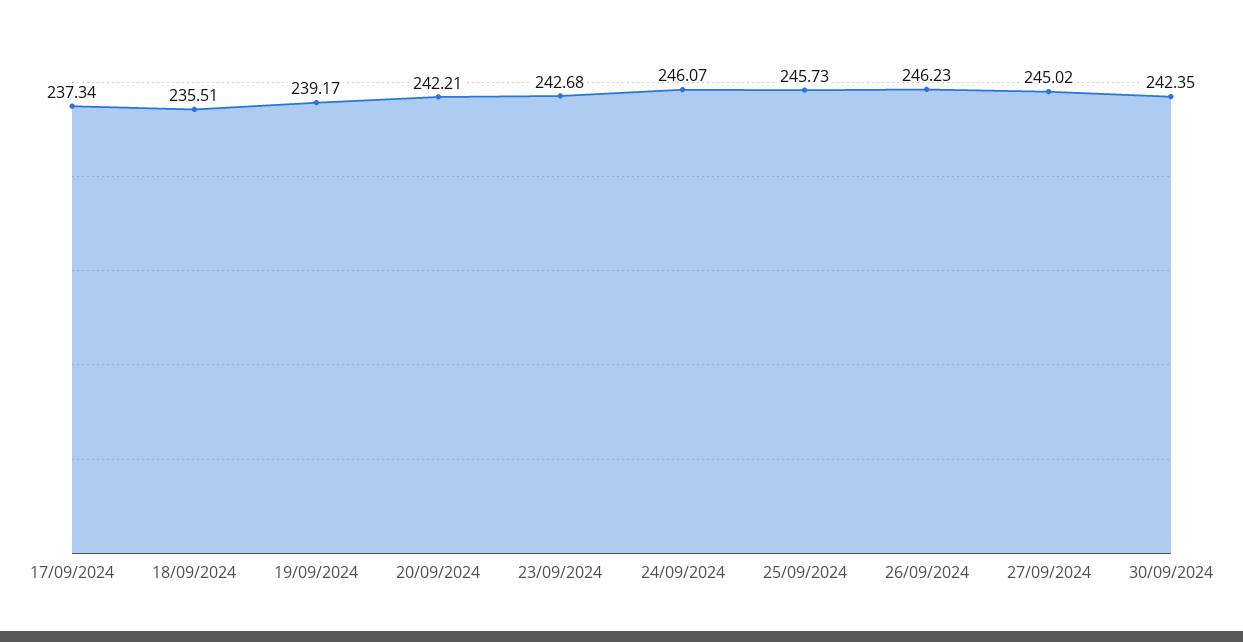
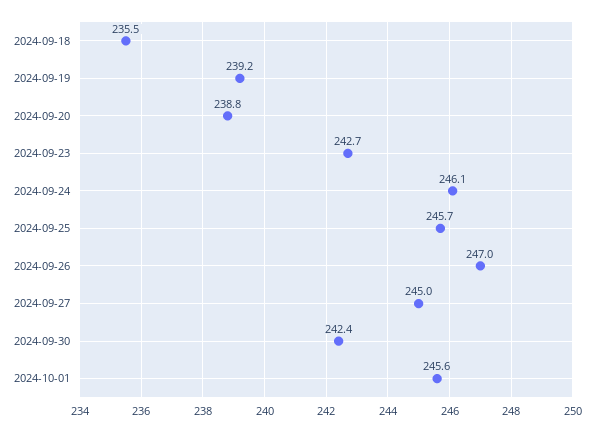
17/09/2024: 237.34 -> none
20/09/2024: 242.21 -> 238.8
26/09/2024: 246.23 -> 247
2024-10-01: none -> 245.6

